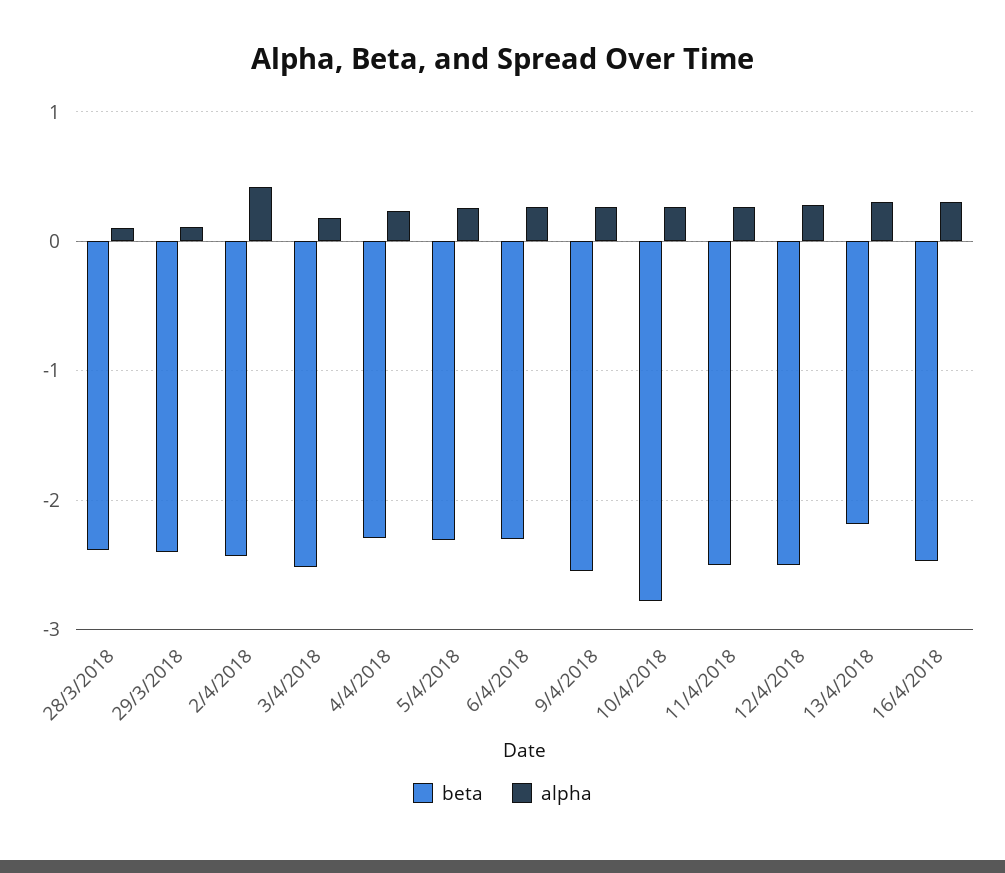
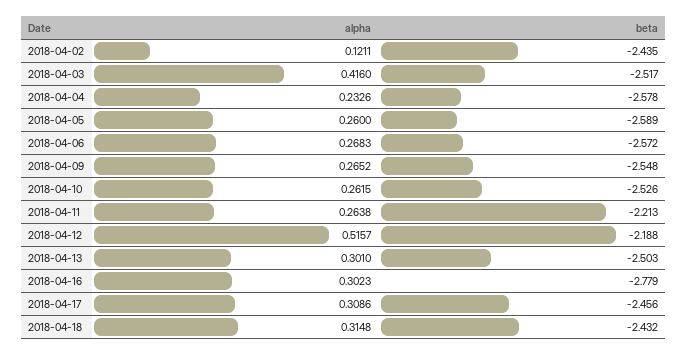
beta, 28/3/2018: -2.4 -> none
alpha, 28/3/2018: 0.1 -> none
beta, 29/3/2018: -2.4 -> none
alpha, 29/3/2018: 0.1 -> none
alpha, 2/4/2018: 0.4 -> 0.1211
alpha, 3/4/2018: 0.2 -> 0.416
beta, 4/4/2018: -2.3 -> -2.578
beta, 5/4/2018: -2.3 -> -2.589
beta, 6/4/2018: -2.3 -> -2.572
beta, 10/4/2018: -2.8 -> -2.526
beta, 11/4/2018: -2.5 -> -2.213
beta, 12/4/2018: -2.5 -> -2.188
alpha, 12/4/2018: 0.3 -> 0.5157
beta, 13/4/2018: -2.2 -> -2.503
beta, 16/4/2018: -2.5 -> -2.779
alpha, 2018-04-17: none -> 0.3086
beta, 2018-04-17: none -> -2.456
alpha, 2018-04-18: none -> 0.3148
beta, 2018-04-18: none -> -2.432

